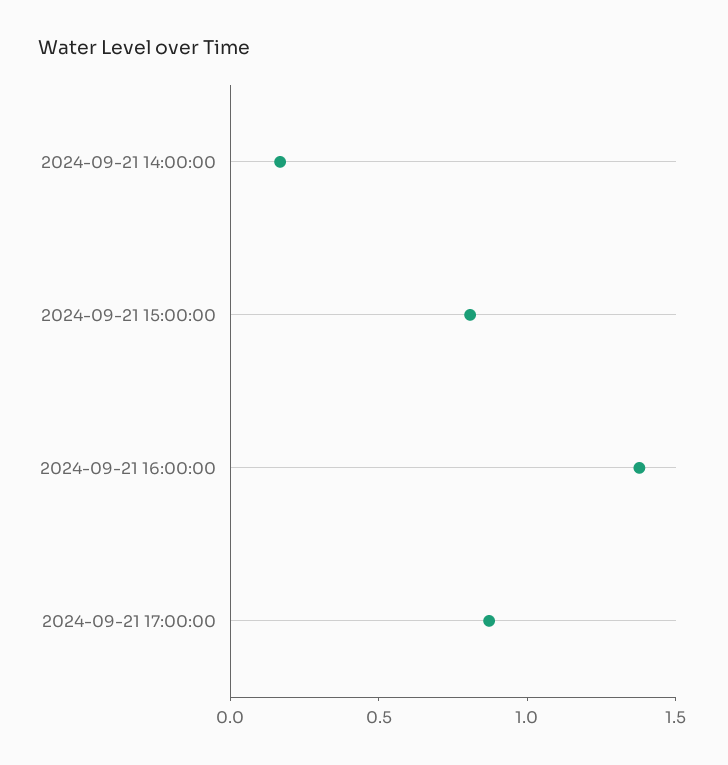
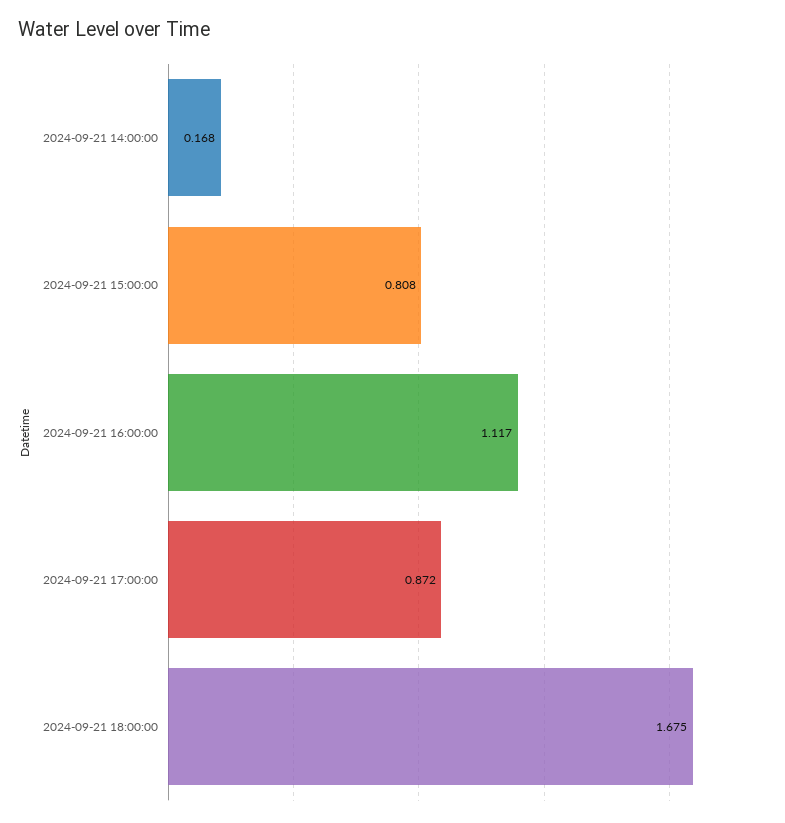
2024-09-21 16:00:00: 1.4 -> 1.117
2024-09-21 18:00:00: none -> 1.675

